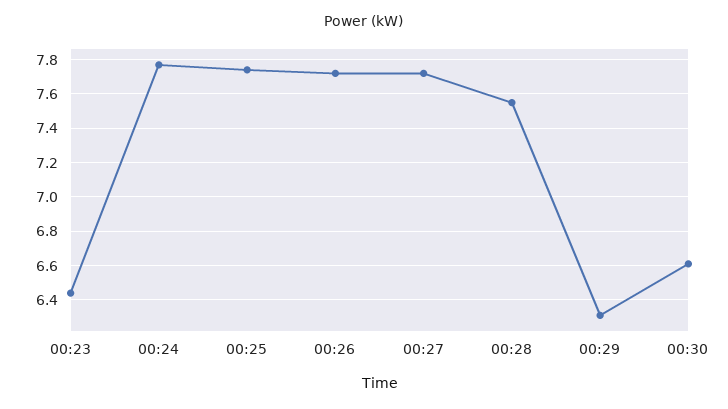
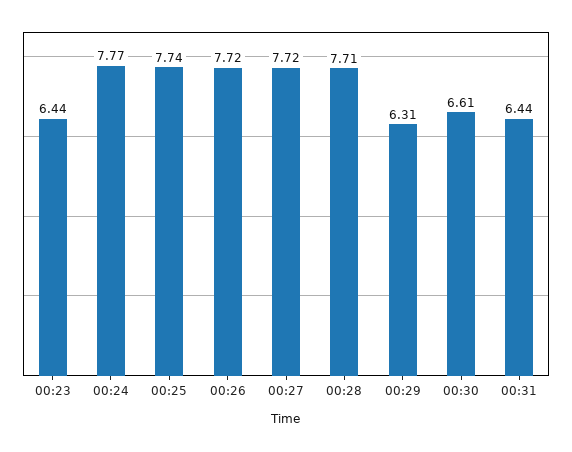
00:28: 7.55 -> 7.71
00:31: none -> 6.44

